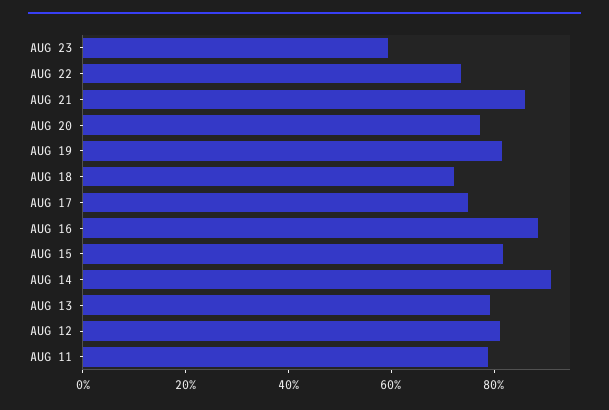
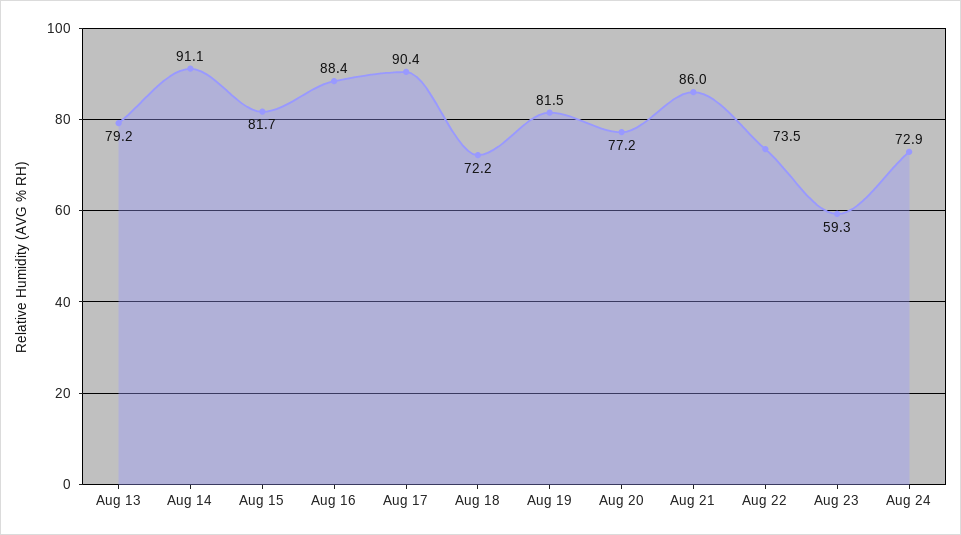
AUG 17: 75 -> 90.4
AUG 12: 80 -> none
AUG 11: 80 -> none
Aug 24: none -> 72.9

